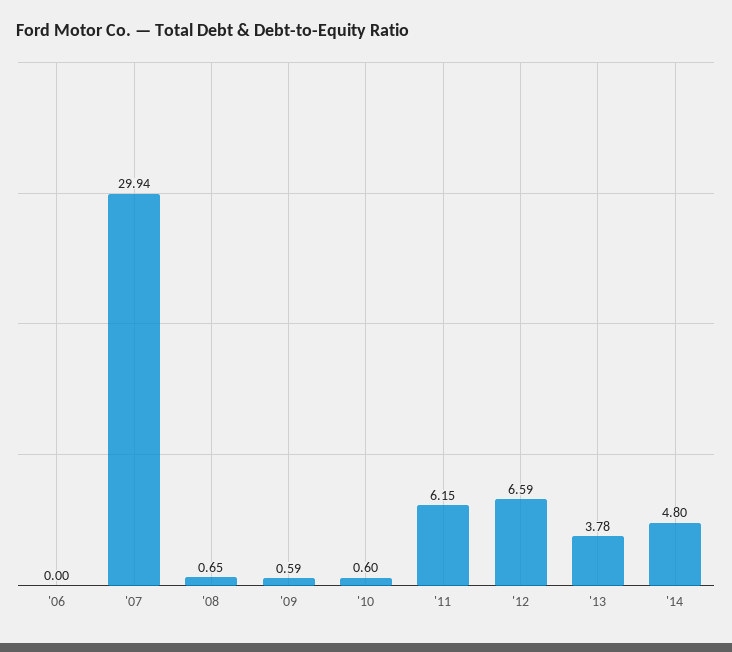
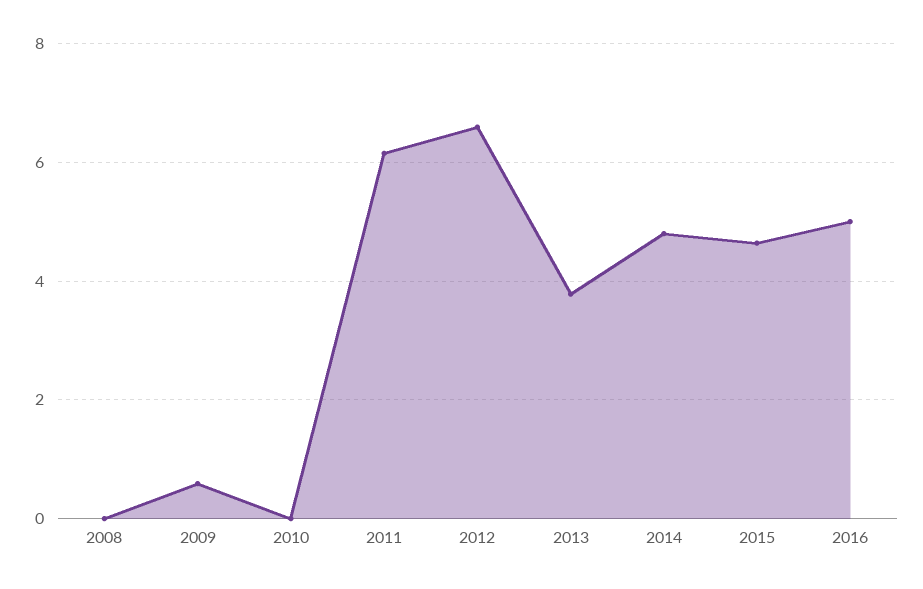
'06: 0 -> none
'07: 29.94 -> none
'08: 0.65 -> 0
'10: 0.6 -> 0
2015: none -> 4.6
2016: none -> 5

